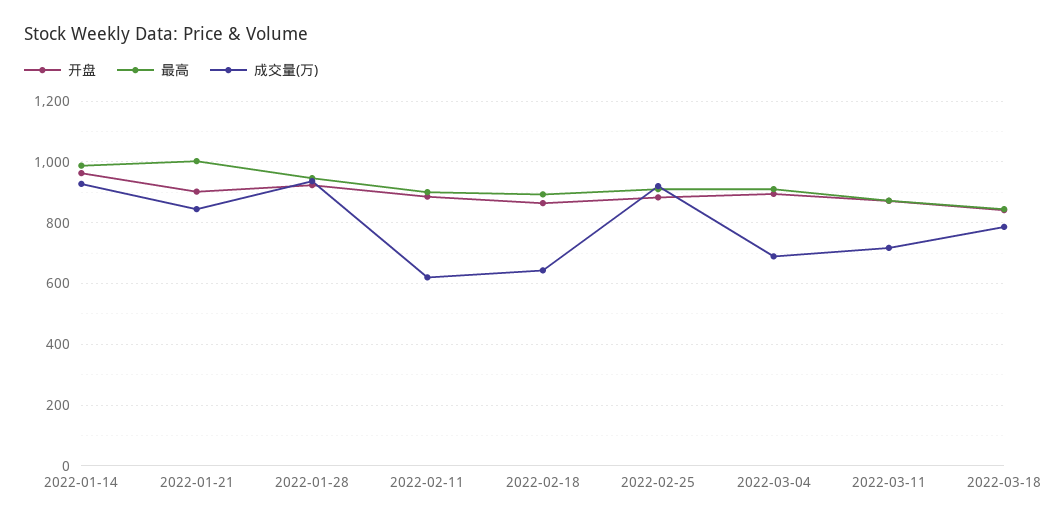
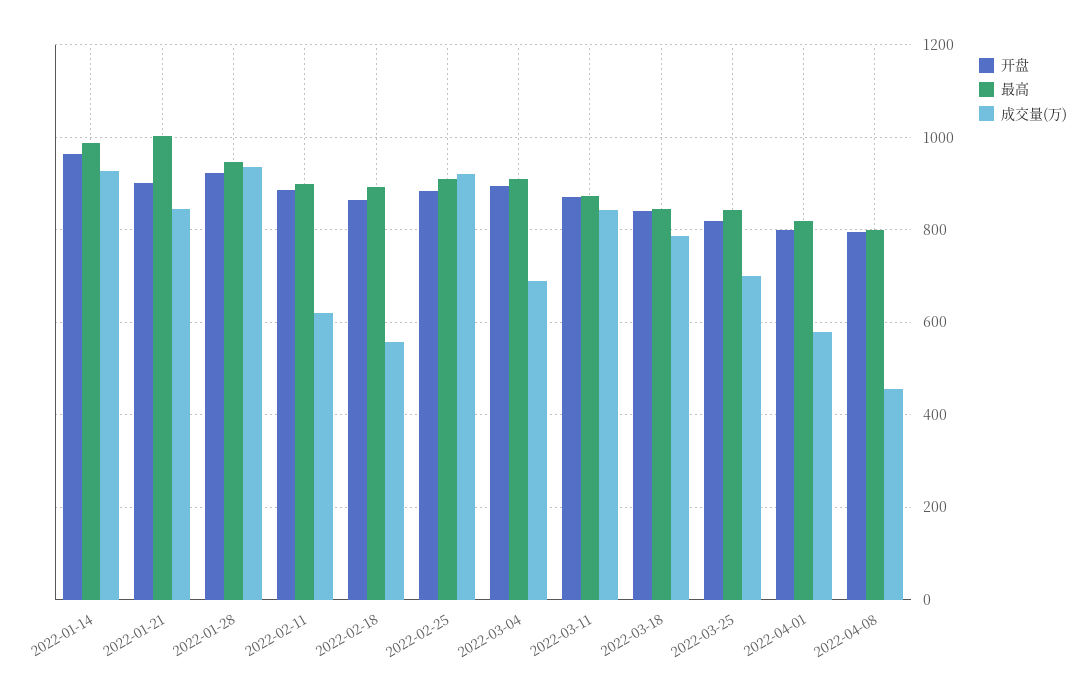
成交量(万), 2022-02-18: 640 -> 560
成交量(万), 2022-03-11: 720 -> 840
开盘, 2022-03-25: none -> 820
最高, 2022-03-25: none -> 840
成交量(万), 2022-03-25: none -> 700
开盘, 2022-04-01: none -> 800
最高, 2022-04-01: none -> 820
成交量(万), 2022-04-01: none -> 580
开盘, 2022-04-08: none -> 800
最高, 2022-04-08: none -> 800
成交量(万), 2022-04-08: none -> 460

